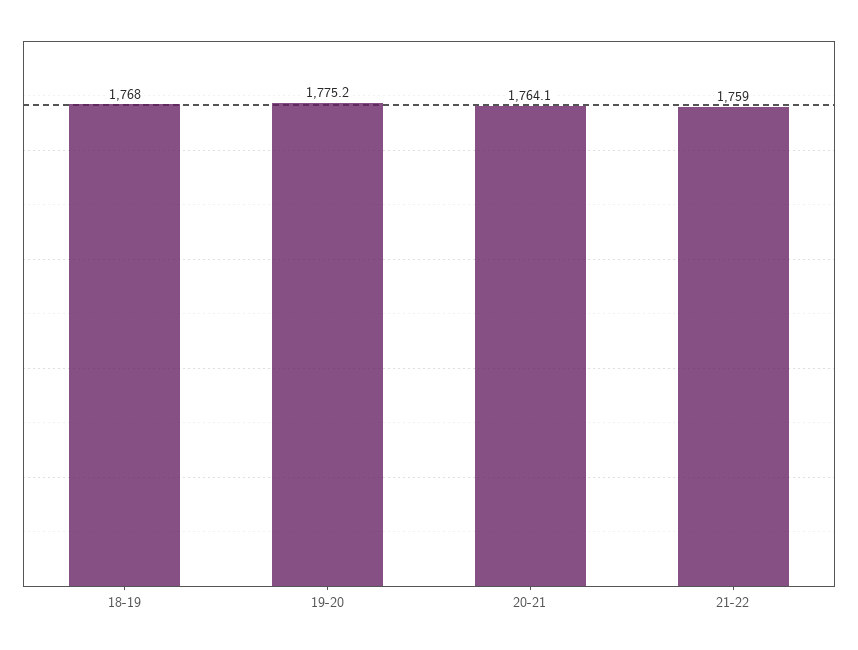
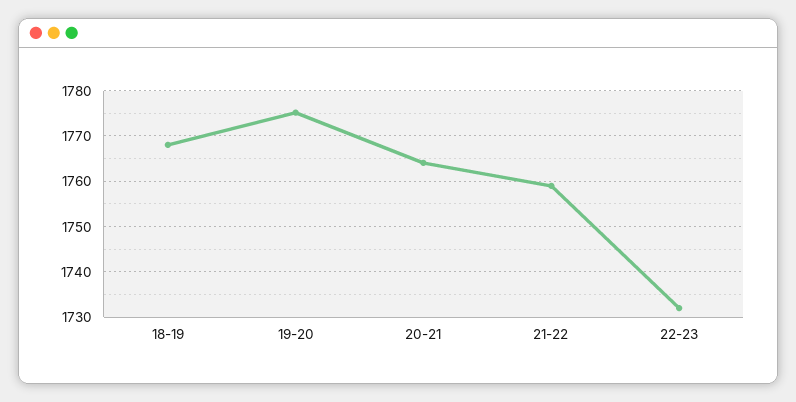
22-23: none -> 1732

